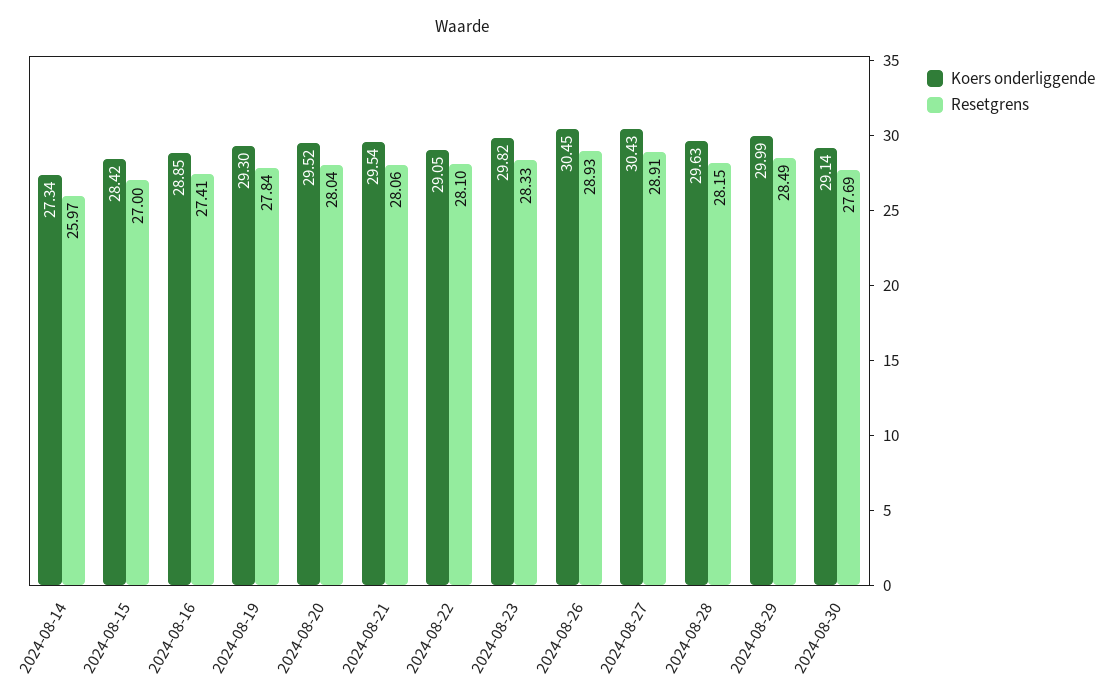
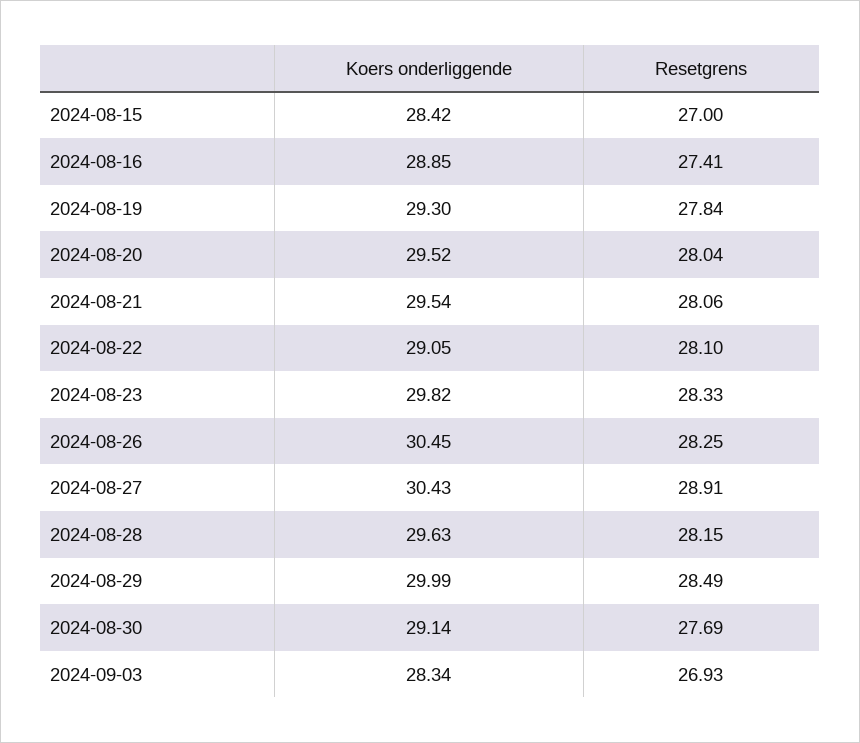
Koers onderliggende, 2024-08-14: 27.34 -> none
Resetgrens, 2024-08-14: 25.97 -> none
Resetgrens, 2024-08-26: 28.93 -> 28.25
Koers onderliggende, 2024-09-03: none -> 28.34
Resetgrens, 2024-09-03: none -> 26.93

